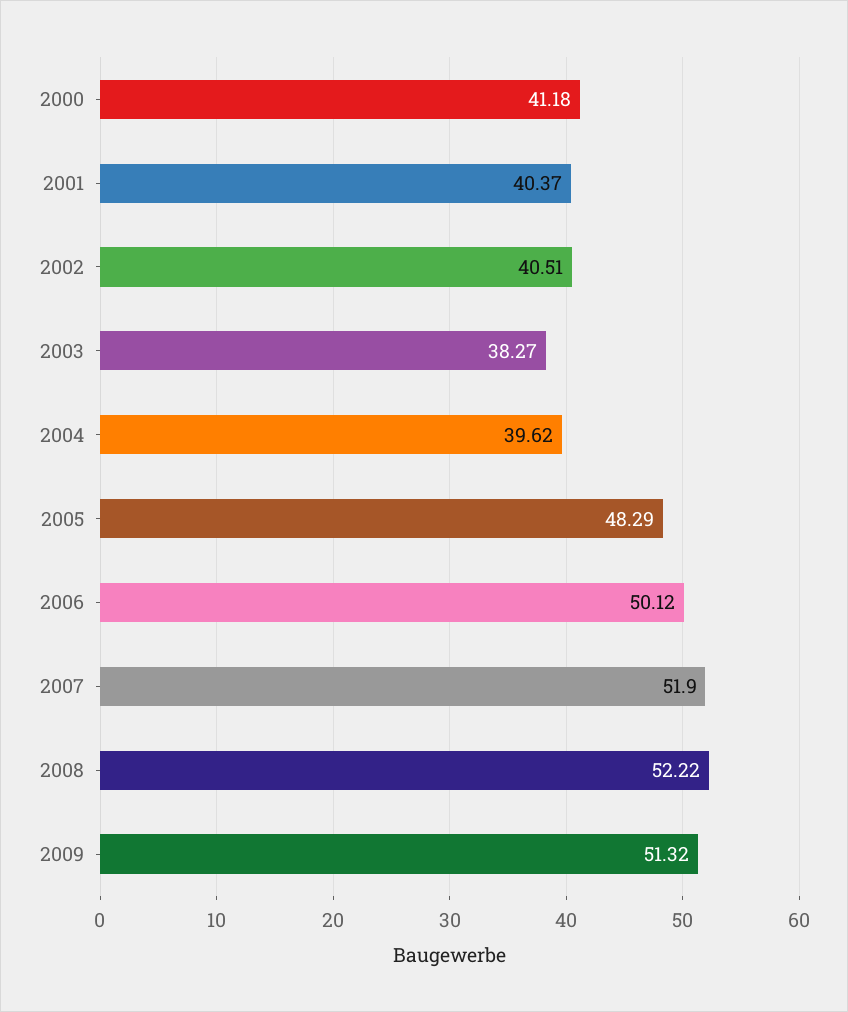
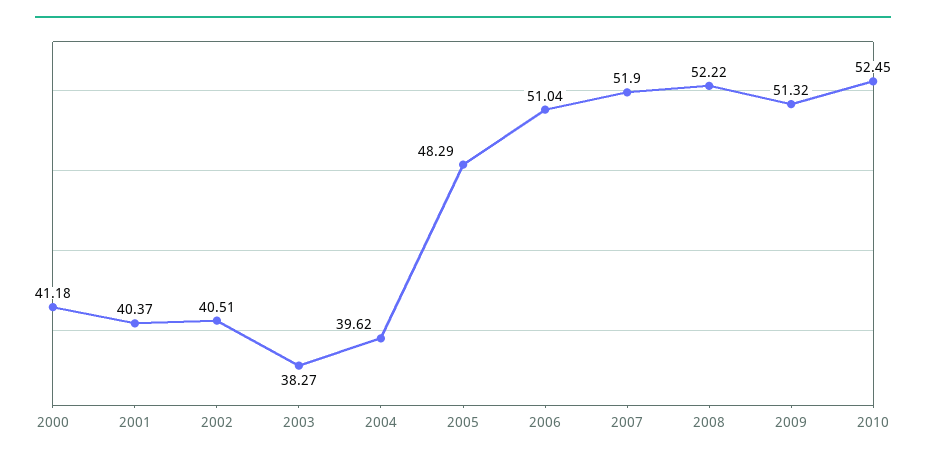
2006: 50.12 -> 51.04
2010: none -> 52.45

